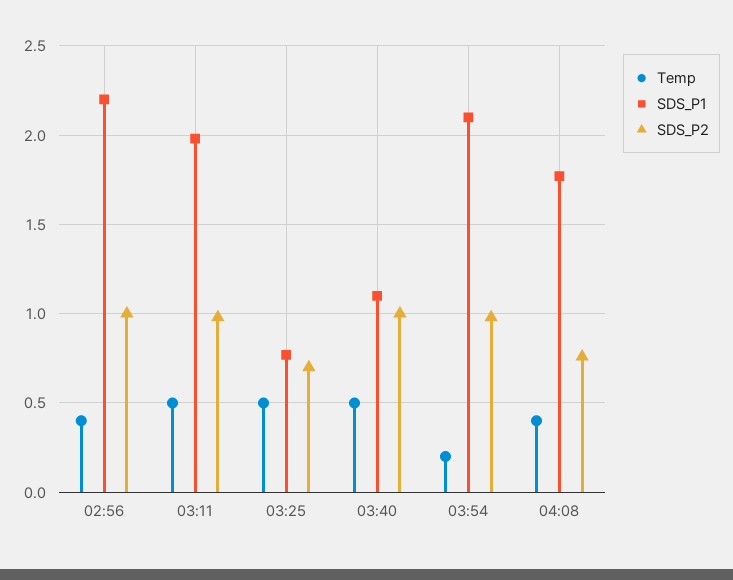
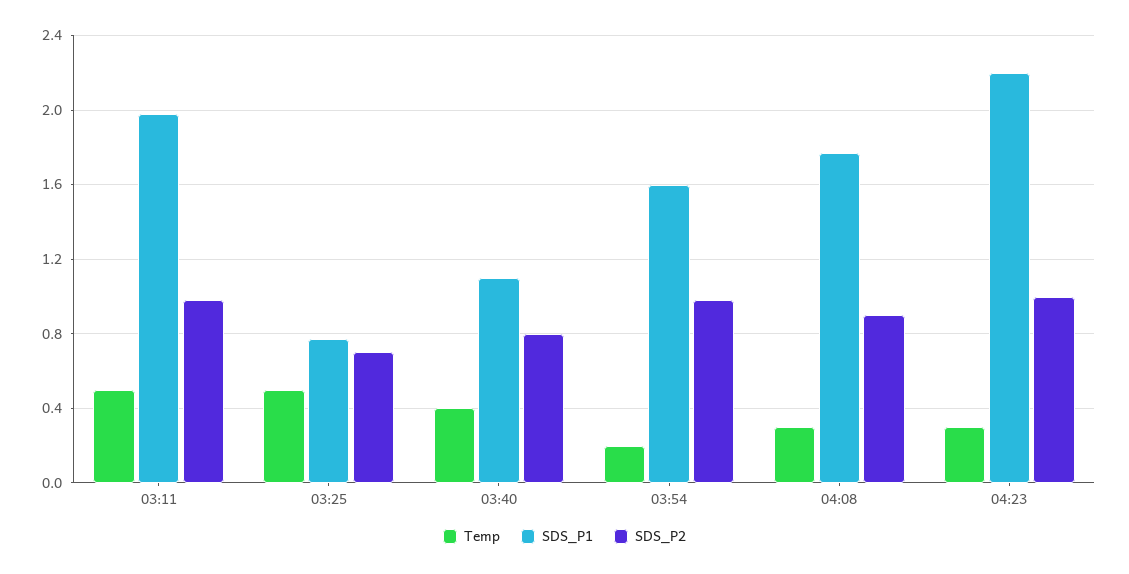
Temp, 02:56: 0.4 -> none
SDS_P1, 02:56: 2.2 -> none
SDS_P2, 02:56: 1 -> none
Temp, 03:40: 0.5 -> 0.4
SDS_P2, 03:40: 1 -> 0.8
SDS_P1, 03:54: 2.1 -> 1.6
Temp, 04:08: 0.4 -> 0.3
SDS_P2, 04:08: 0.75 -> 0.9
Temp, 04:23: none -> 0.3
SDS_P1, 04:23: none -> 2.2
SDS_P2, 04:23: none -> 1

